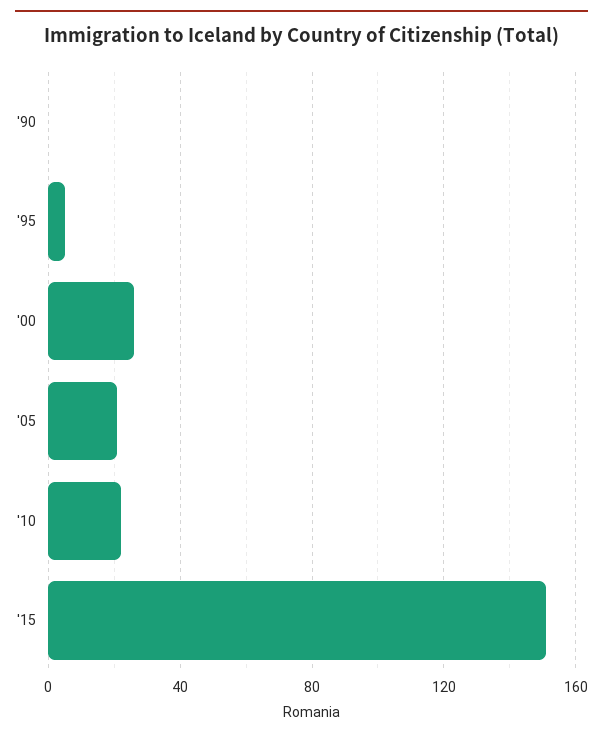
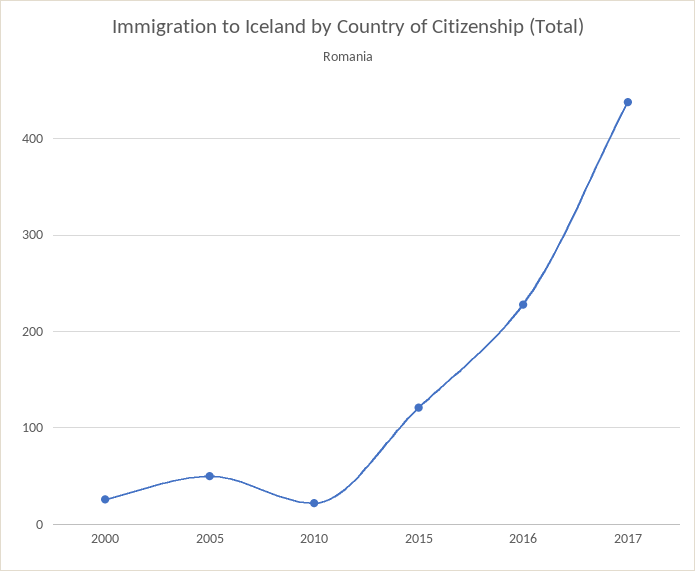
'90: 0 -> none
'95: 5 -> none
'05: 20 -> 50
'15: 150 -> 120
2016: none -> 230
2017: none -> 440

